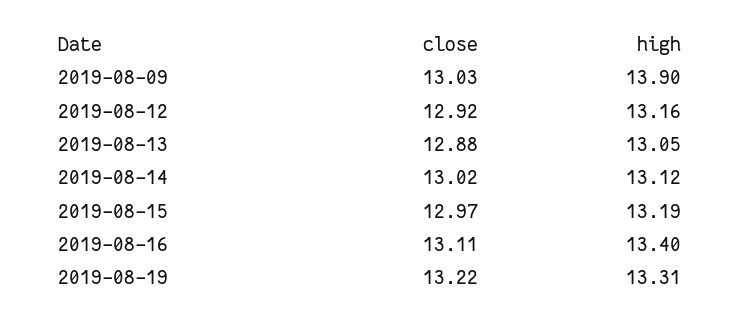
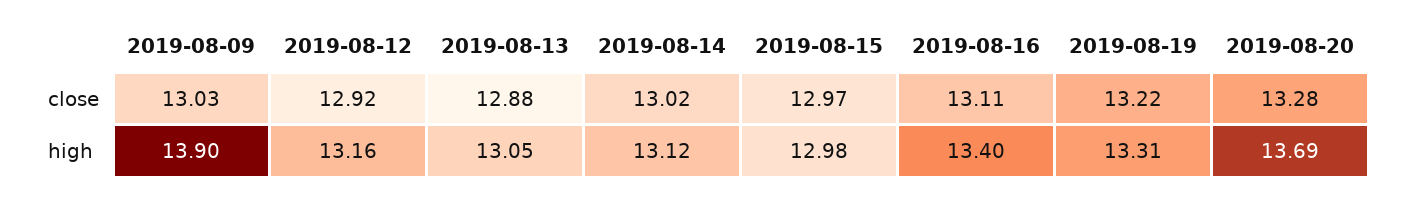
high, 2019-08-15: 13.19 -> 12.98
close, 2019-08-20: none -> 13.28
high, 2019-08-20: none -> 13.69

